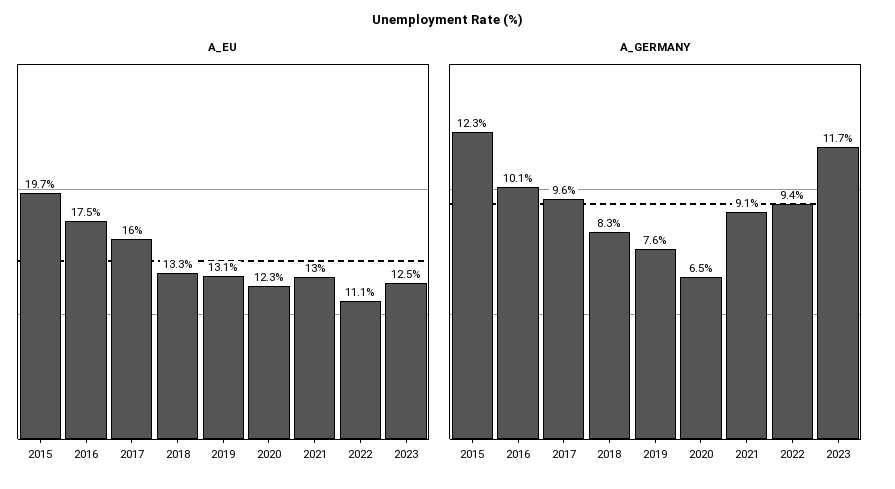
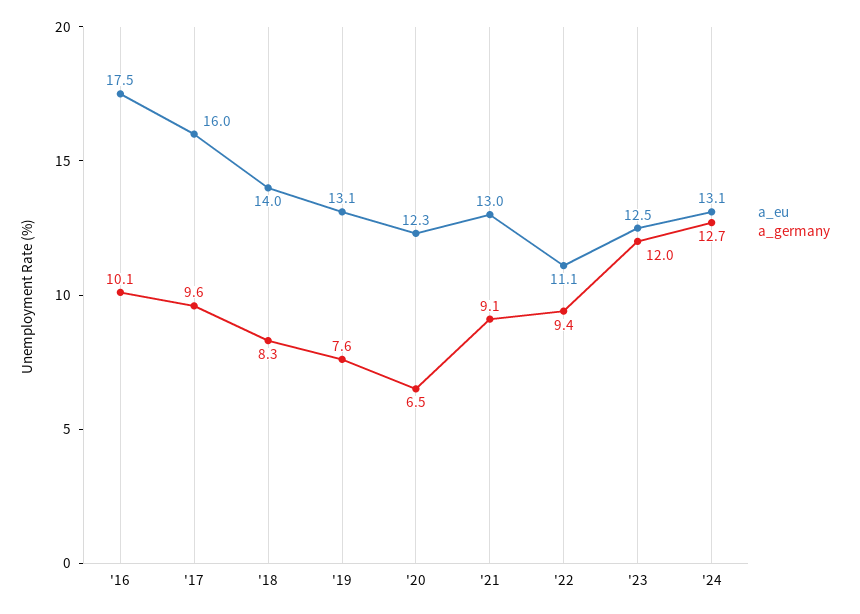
A_EU, 2015: 19.7 -> none
A_EU, 2018: 13.3 -> 14
A_GERMANY, 2015: 12.3 -> none
A_GERMANY, 2023: 11.7 -> 12
A_EU, '24: none -> 13.1
A_GERMANY, '24: none -> 12.7

